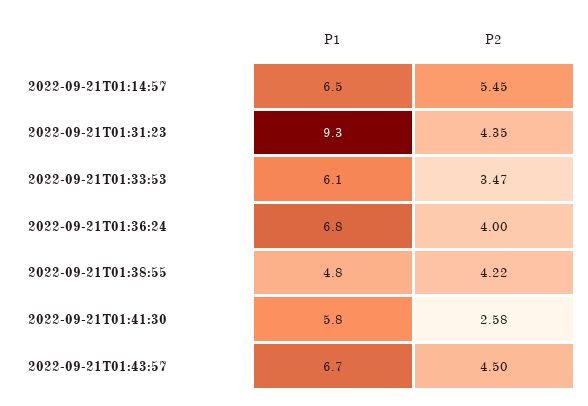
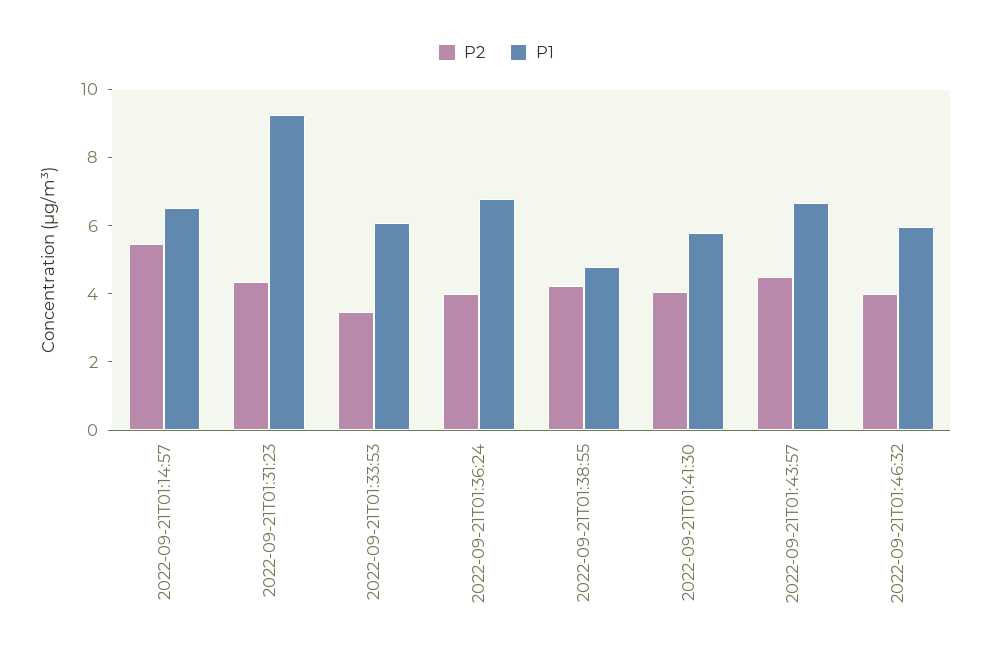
P2, 2022-09-21T01:41:30: 2.58 -> 4
P2, 2022-09-21T01:46:32: none -> 4
P1, 2022-09-21T01:46:32: none -> 6

